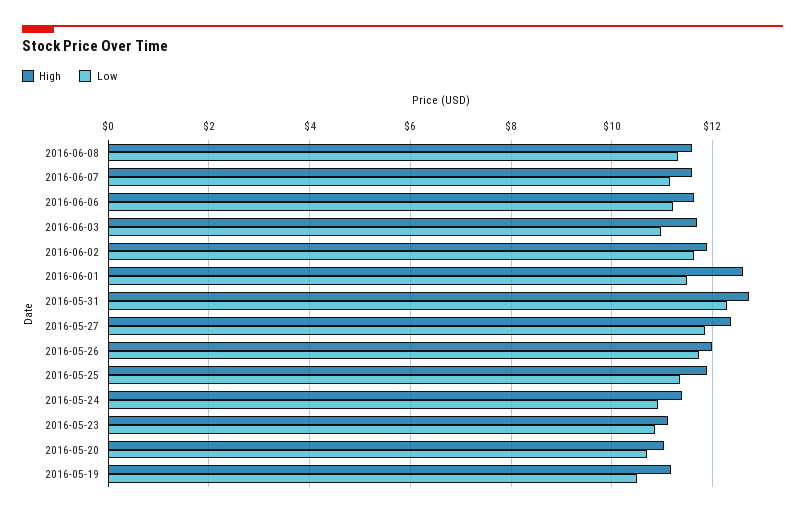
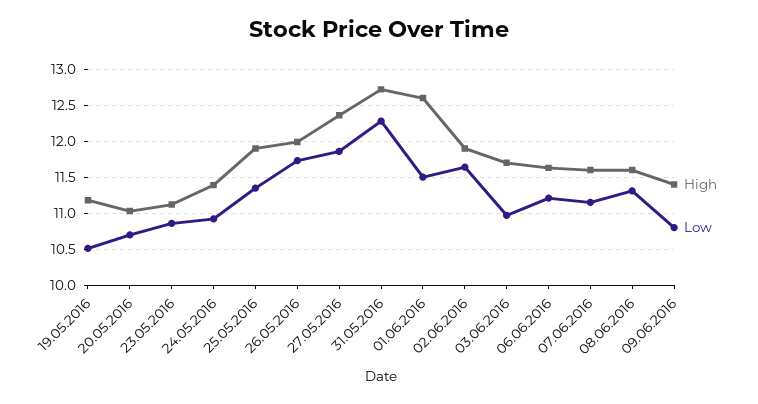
High, 09.06.2016: none -> 11.4
Low, 09.06.2016: none -> 10.8

